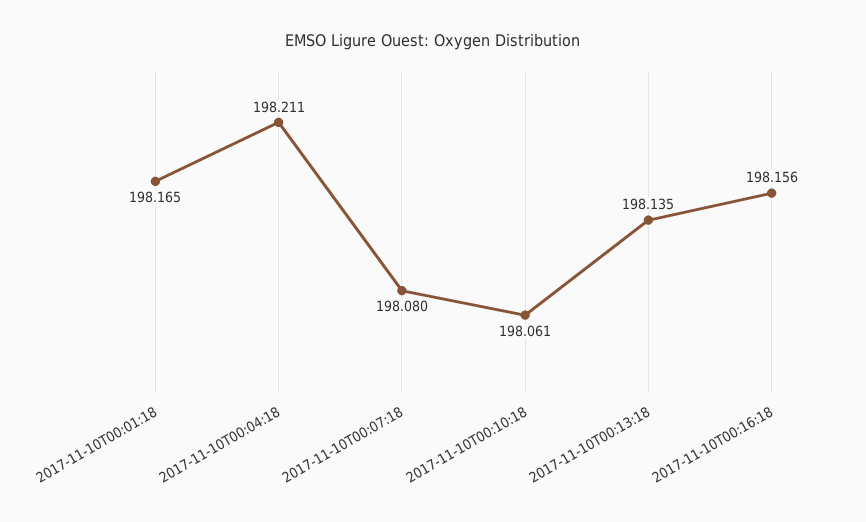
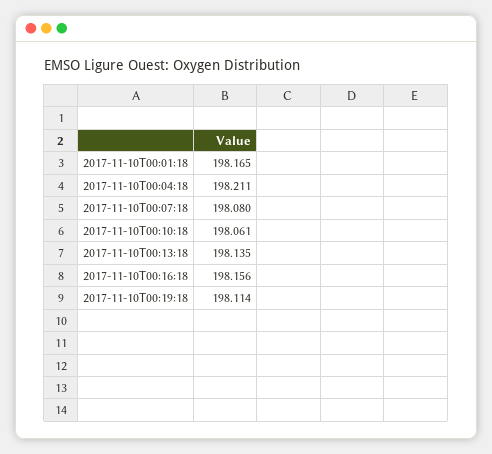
2017-11-10T00:19:18: none -> 198.114

